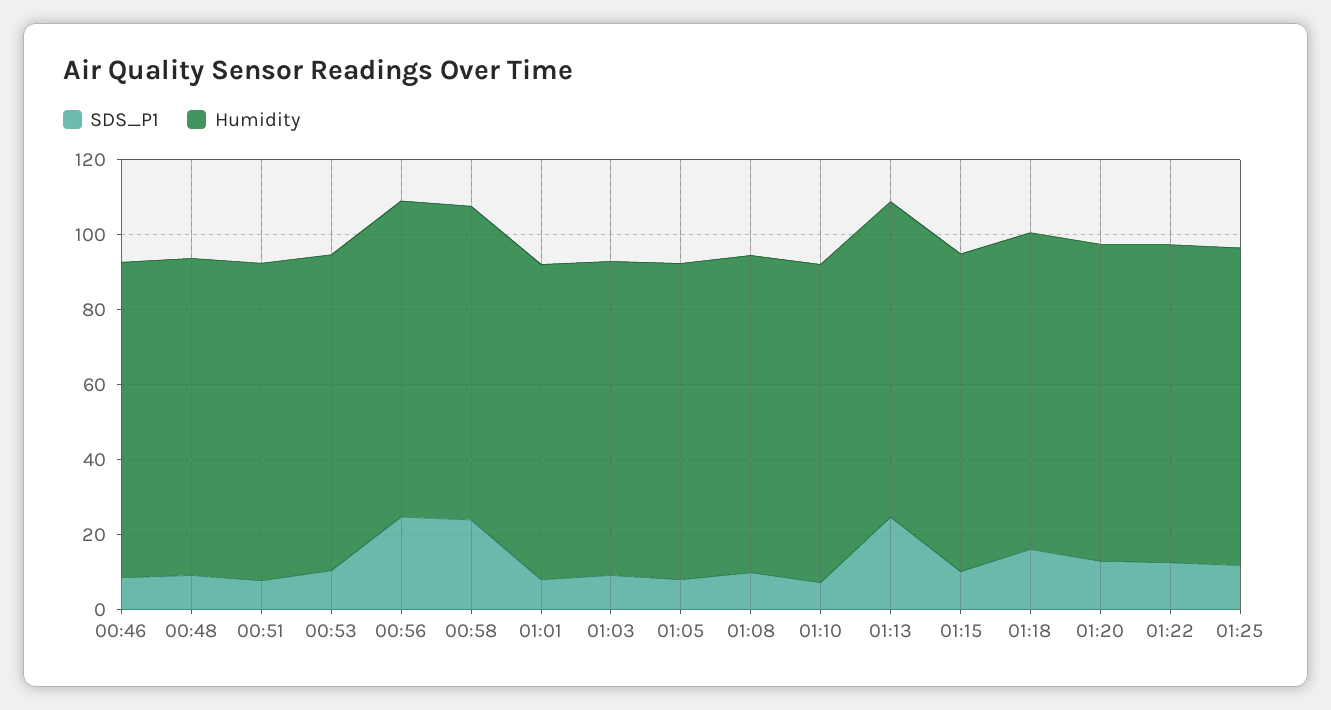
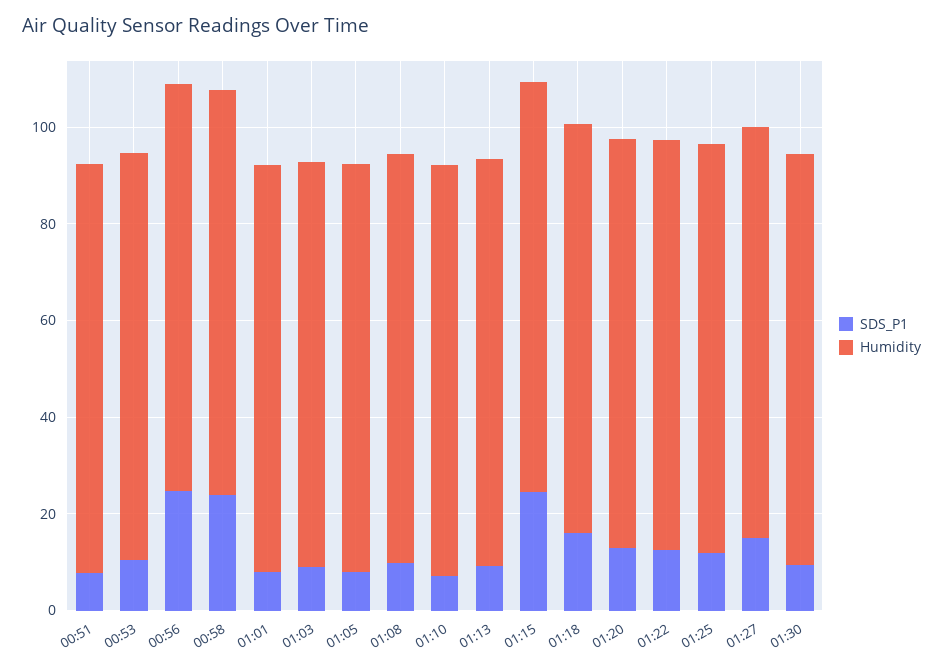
SDS_P1, 00:46: 10 -> none
Humidity, 00:46: 85 -> none
SDS_P1, 00:48: 10 -> none
Humidity, 00:48: 85 -> none
SDS_P1, 01:13: 25 -> 10
SDS_P1, 01:15: 10 -> 25
SDS_P1, 01:27: none -> 15
Humidity, 01:27: none -> 85
SDS_P1, 01:30: none -> 10
Humidity, 01:30: none -> 85

